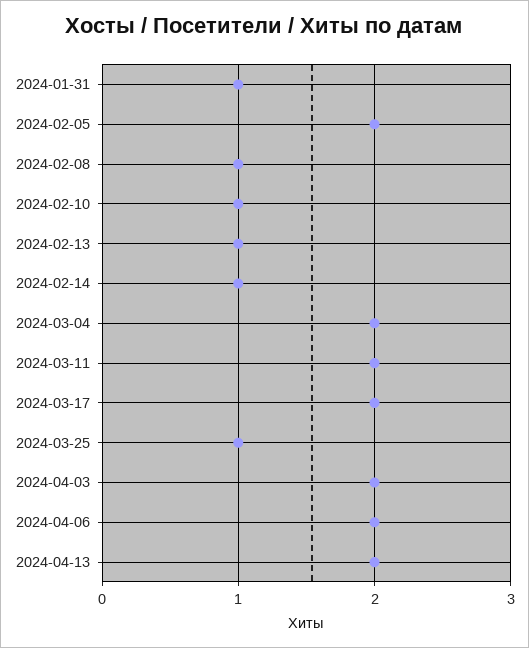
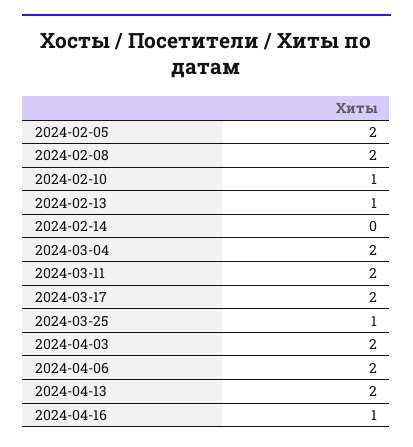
2024-01-31: 1 -> none
2024-02-08: 1 -> 2
2024-02-14: 1 -> 0
2024-04-16: none -> 1

